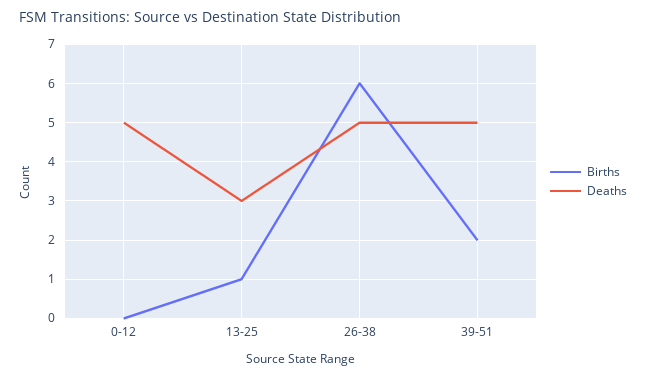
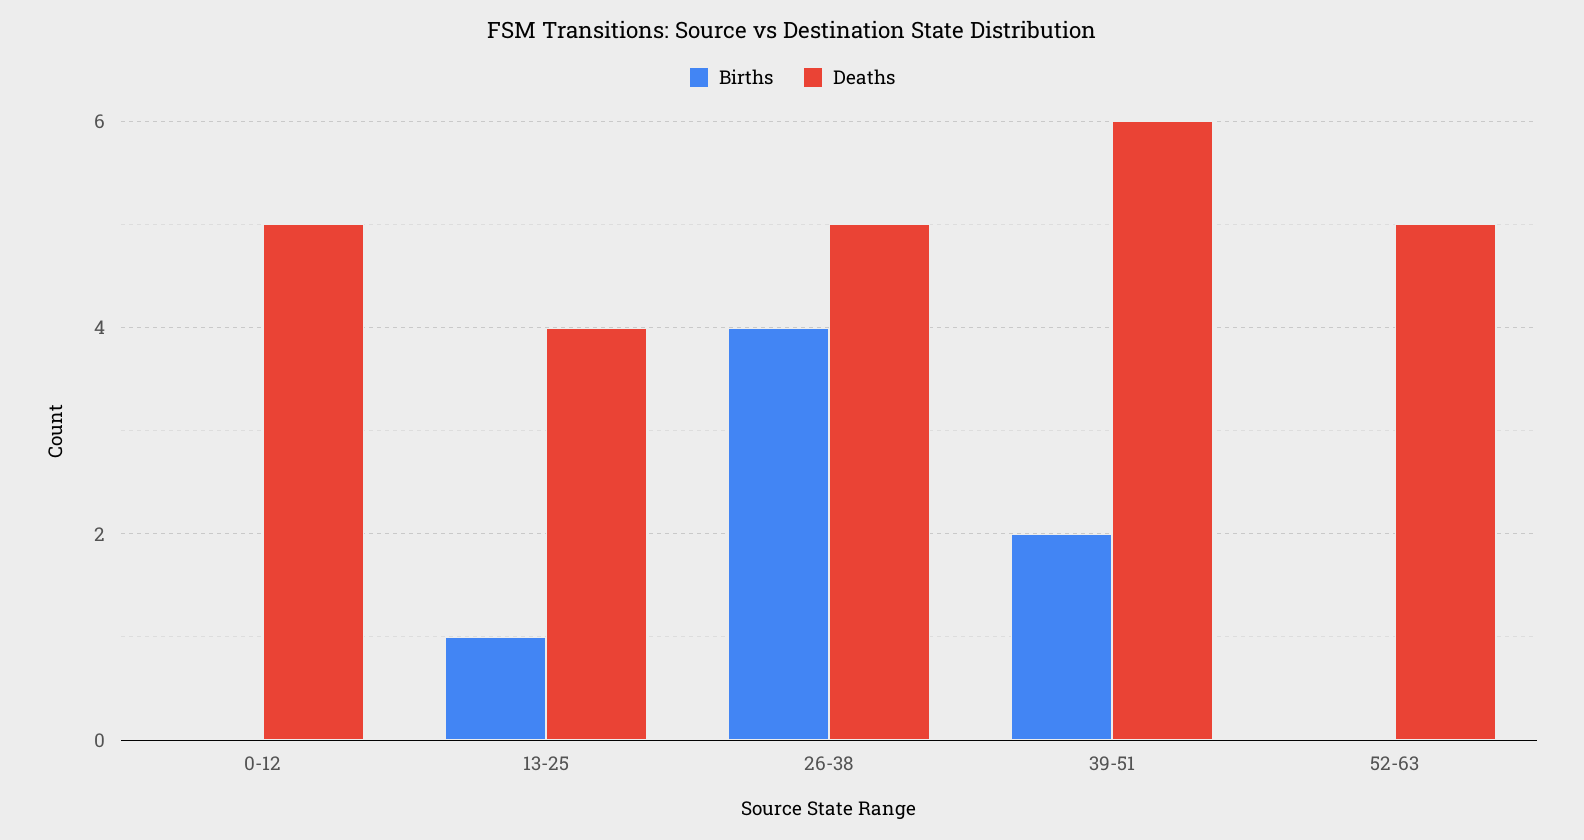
Deaths, 13-25: 3 -> 4
Births, 26-38: 6 -> 4
Deaths, 39-51: 5 -> 6
Births, 52-63: none -> 0
Deaths, 52-63: none -> 5

